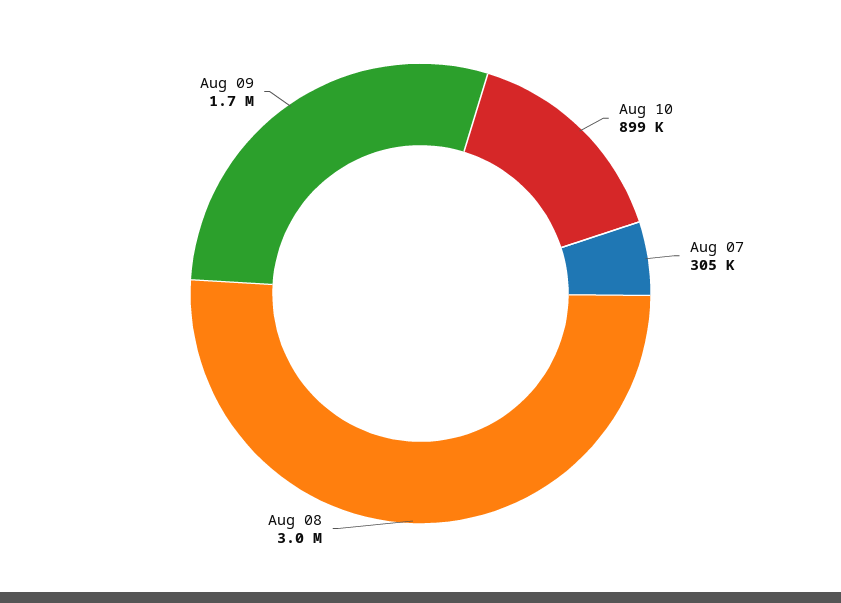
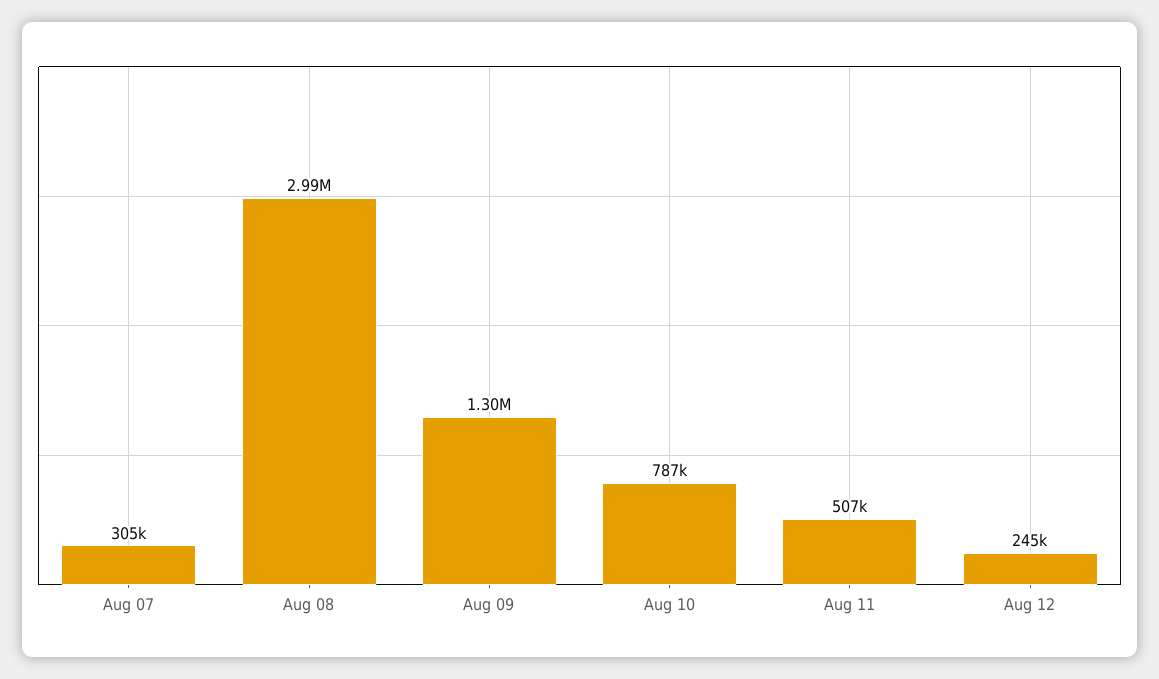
Aug 10: 899000 -> 787000
Aug 09: 1700000 -> 1300000
Aug 11: none -> 507000
Aug 12: none -> 245000

